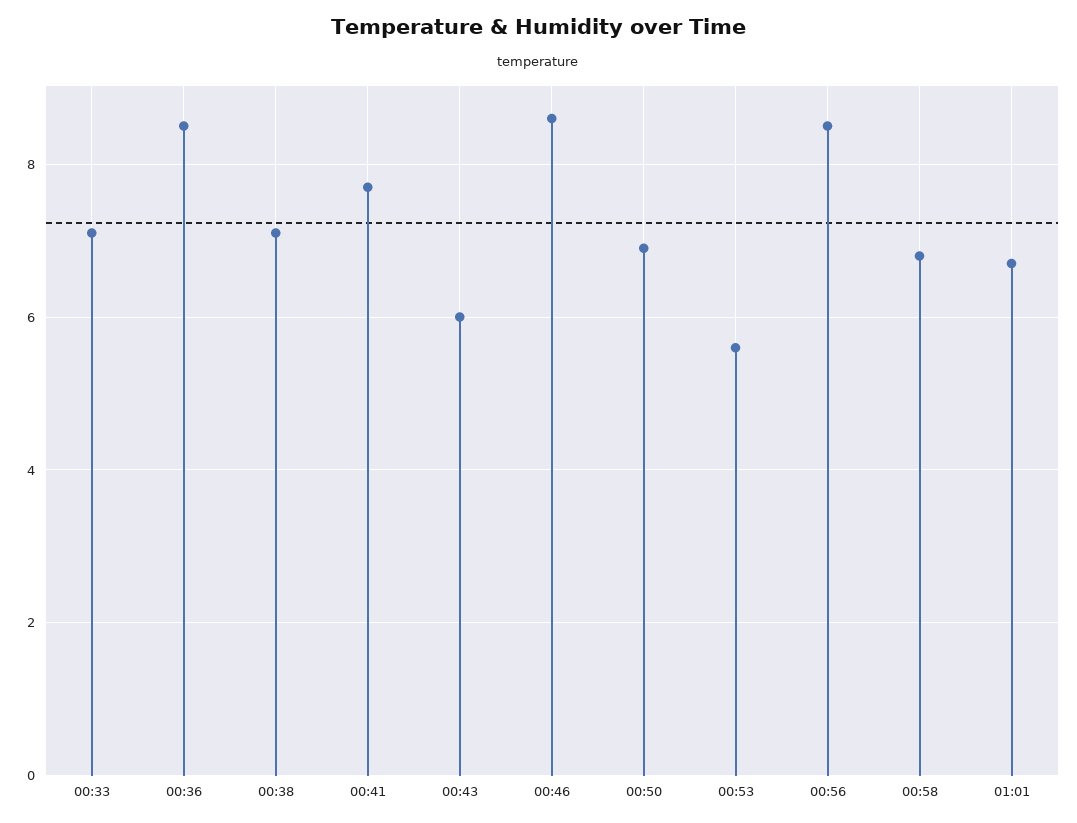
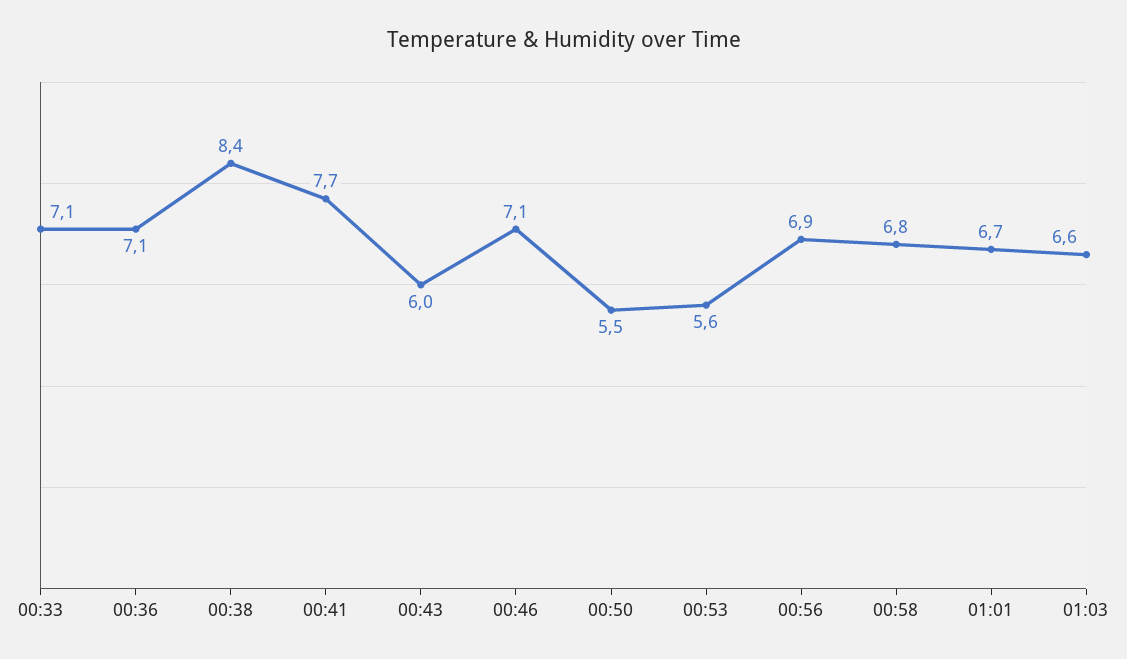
00:36: 8.5 -> 7.1
00:38: 7 -> 8.4
00:46: 8.5 -> 7.1
00:50: 7 -> 5.5
00:56: 8.5 -> 6.9
01:03: none -> 6.6

